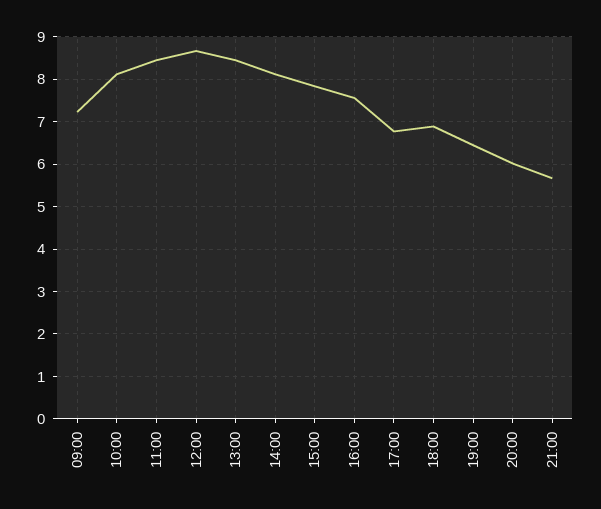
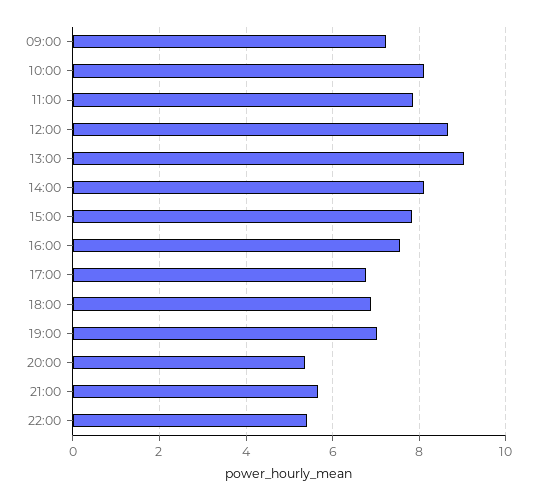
11:00: 8.4 -> 7.8
13:00: 8.4 -> 9
19:00: 6.4 -> 7
20:00: 6 -> 5.4
22:00: none -> 5.4

